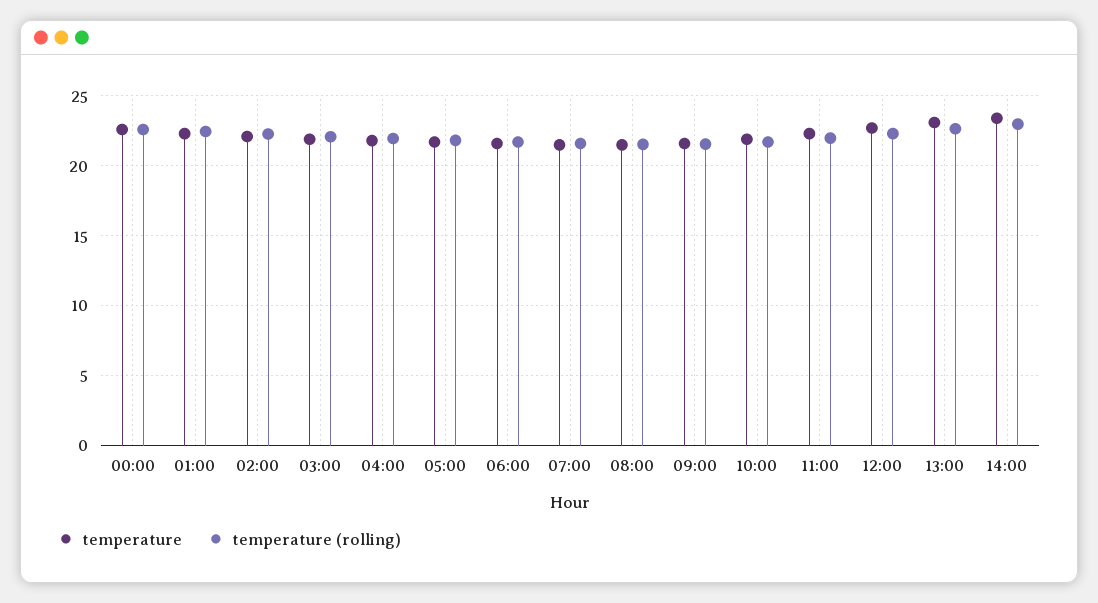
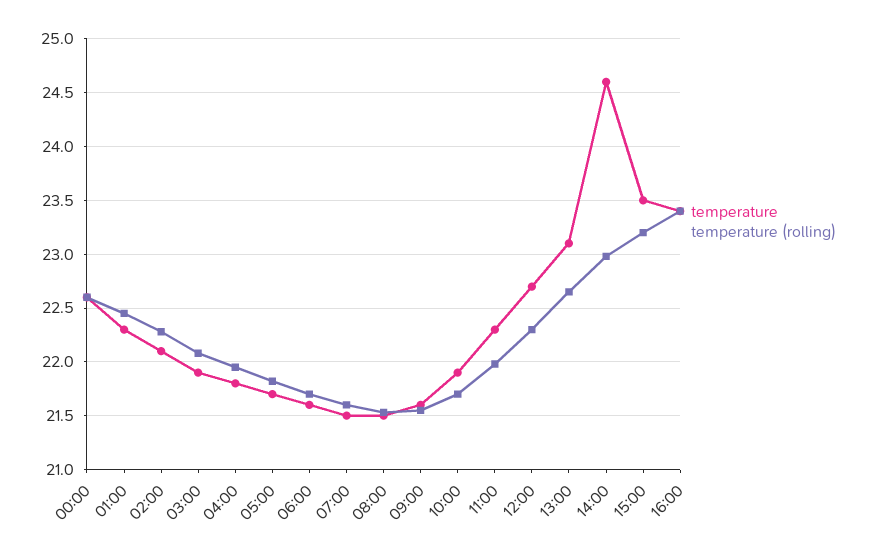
temperature, 14:00: 23.5 -> 24.6
temperature, 15:00: none -> 23.5
temperature (rolling), 15:00: none -> 23.2
temperature, 16:00: none -> 23.4
temperature (rolling), 16:00: none -> 23.4

